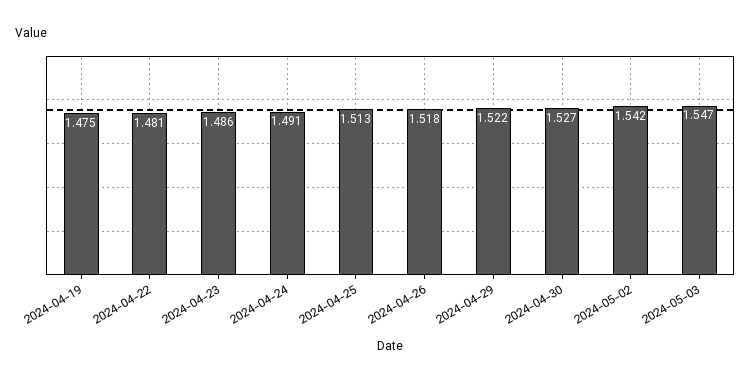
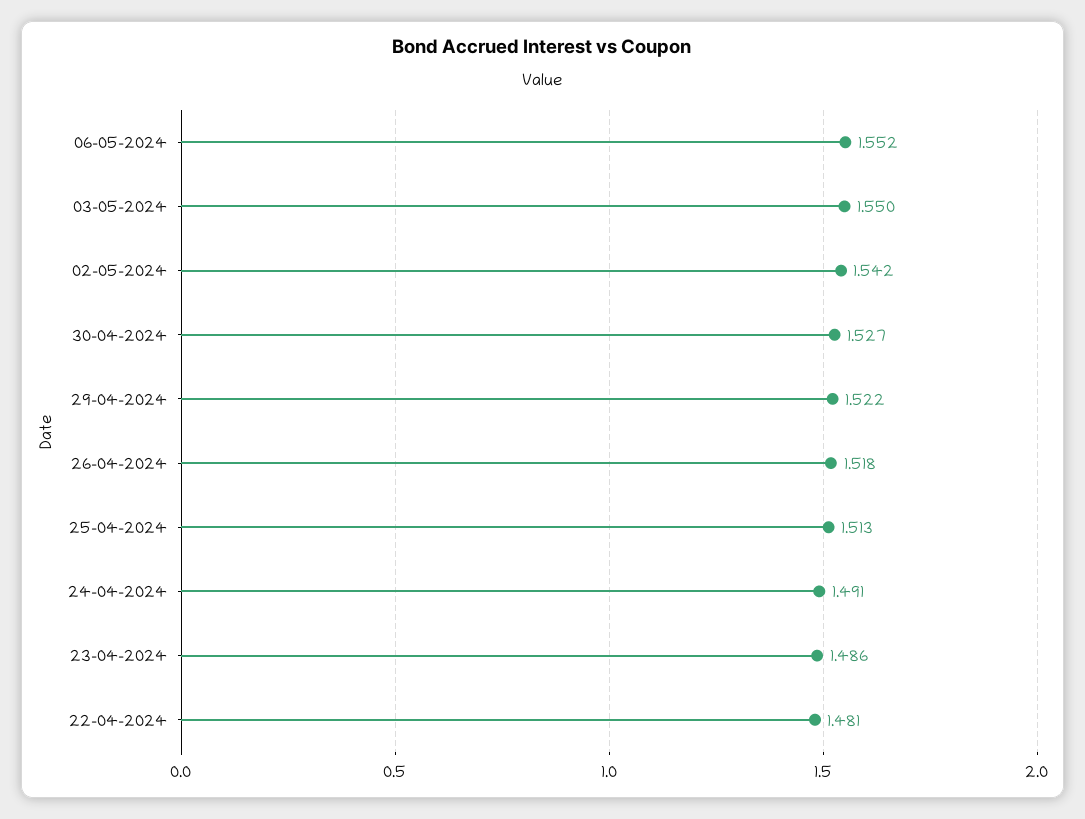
2024-04-19: 1.475 -> none
2024-05-03: 1.547 -> 1.55
06-05-2024: none -> 1.552

